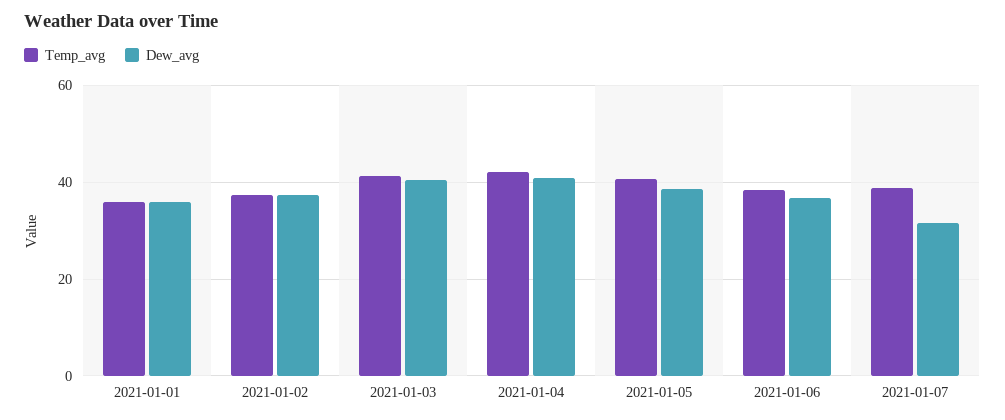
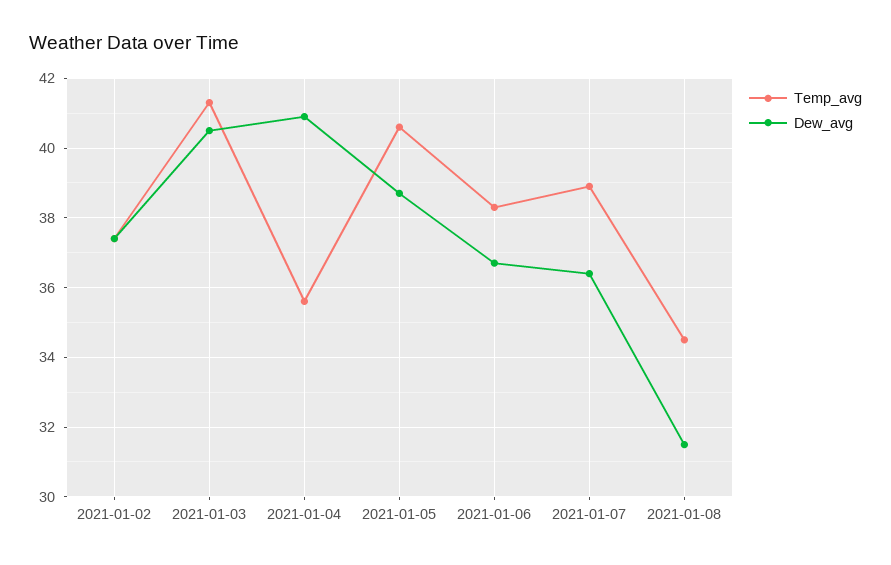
Temp_avg, 2021-01-01: 36 -> none
Dew_avg, 2021-01-01: 36 -> none
Temp_avg, 2021-01-04: 42 -> 35.5
Dew_avg, 2021-01-07: 32 -> 36.5
Temp_avg, 2021-01-08: none -> 34.5
Dew_avg, 2021-01-08: none -> 31.5

